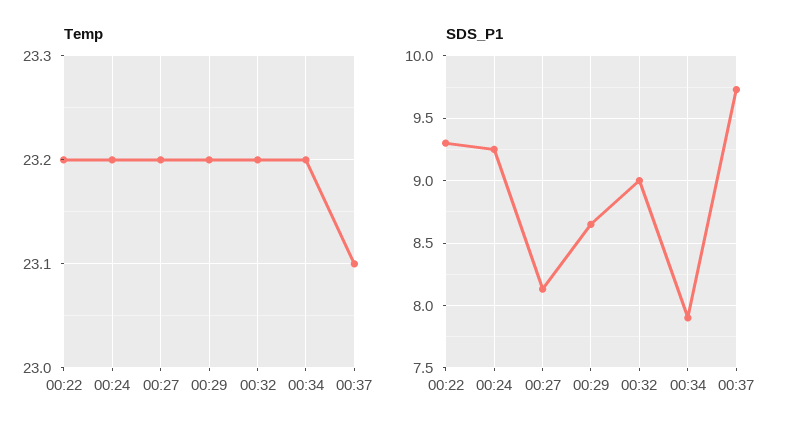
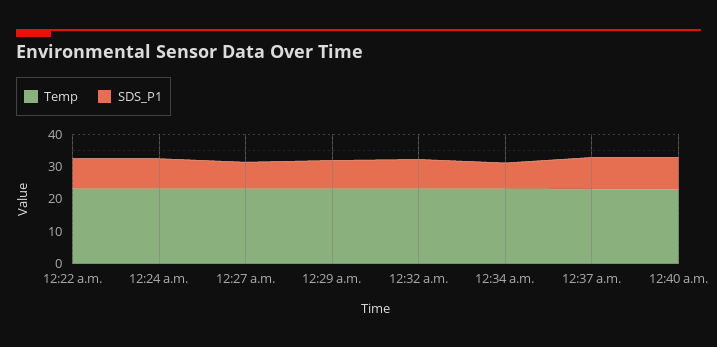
Temp, 12:40 a.m.: none -> 22.5
SDS_P1, 12:40 a.m.: none -> 10

